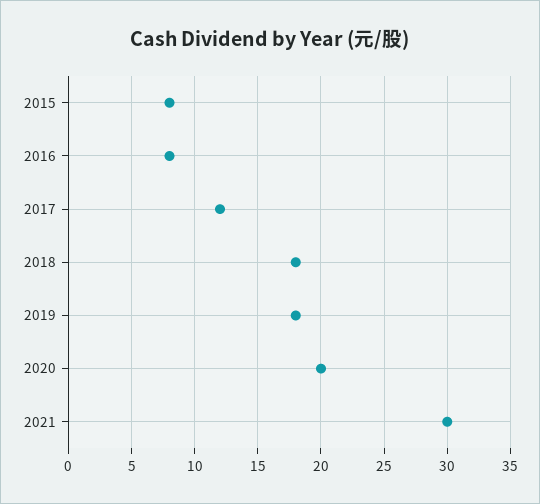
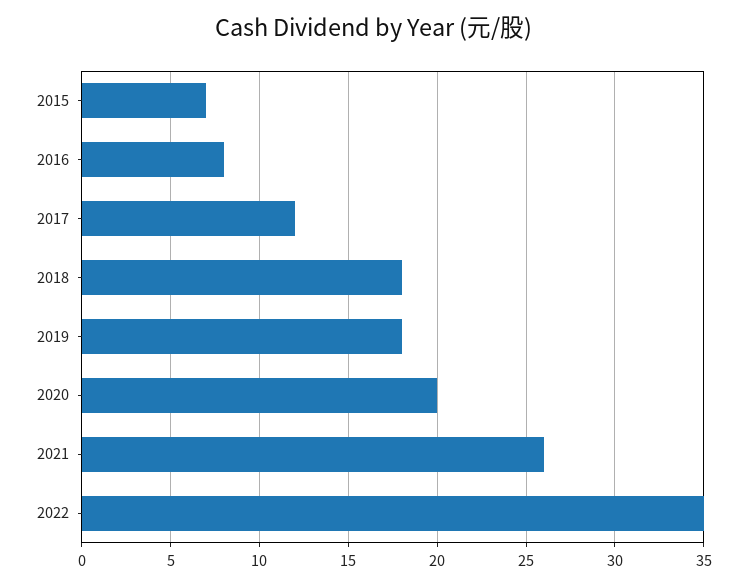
2015: 8 -> 7
2021: 30 -> 26
2022: none -> 35

